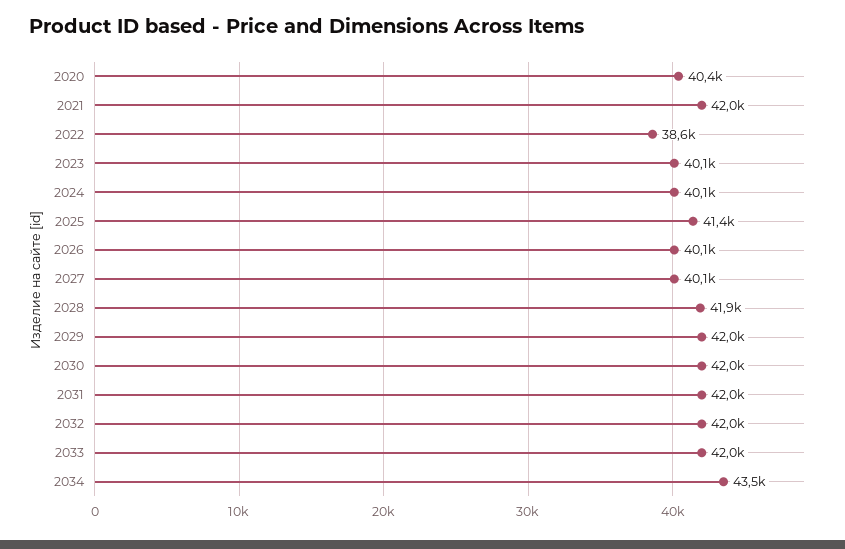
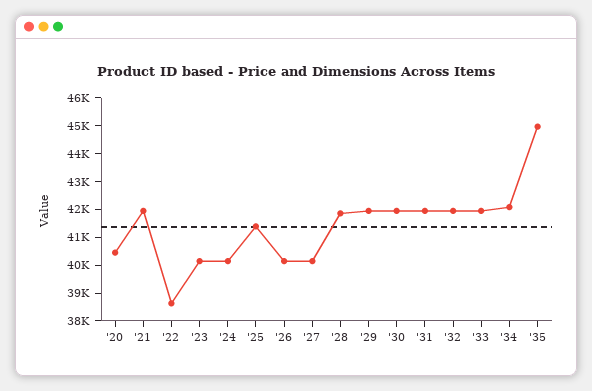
2034: 43500 -> 42000
'35: none -> 45000

